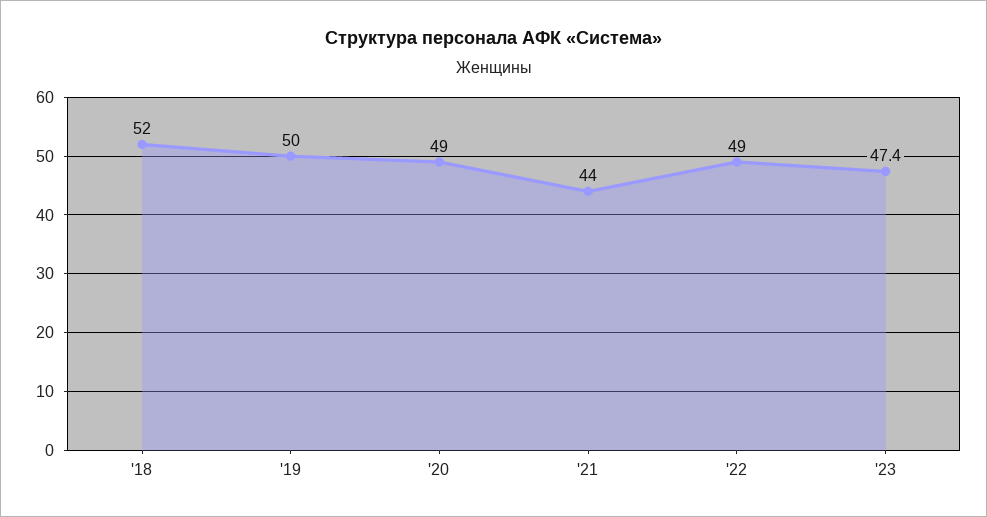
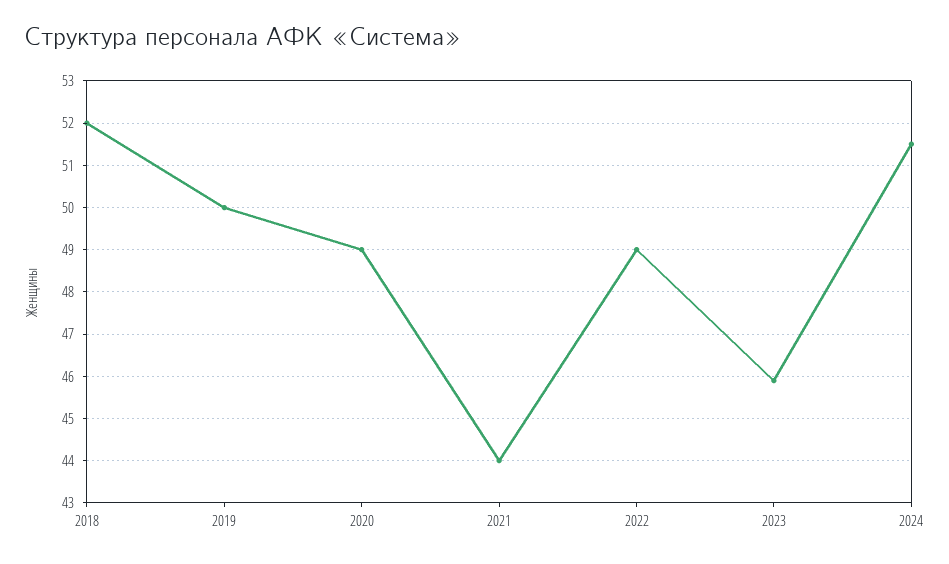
'23: 47.4 -> 46
2024: none -> 51.5

